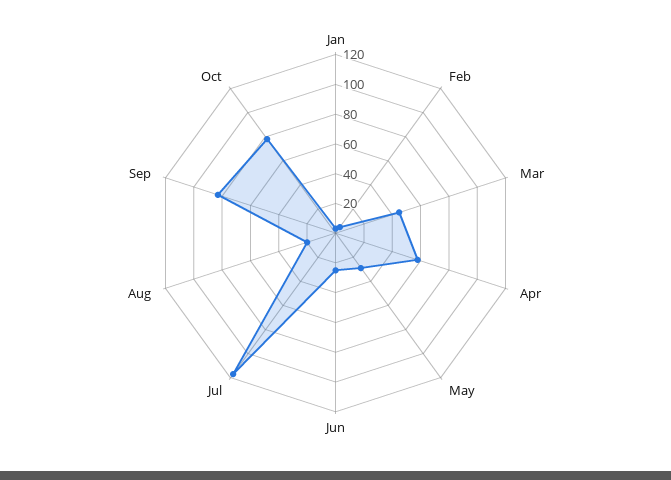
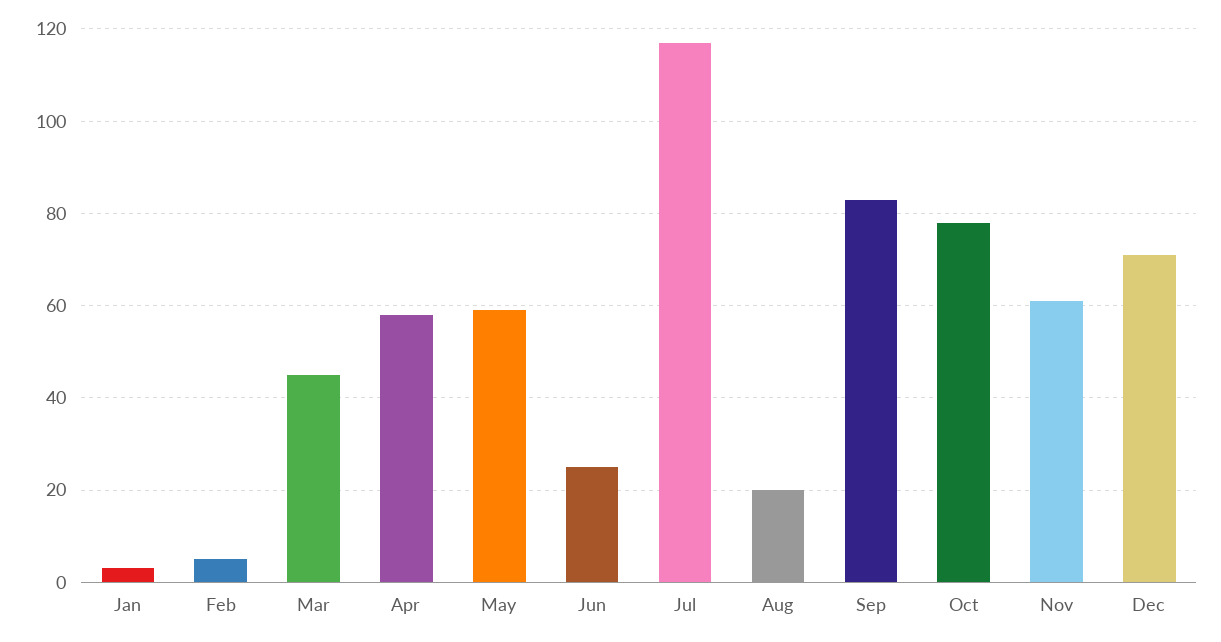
May: 30 -> 60
Nov: none -> 60
Dec: none -> 70

